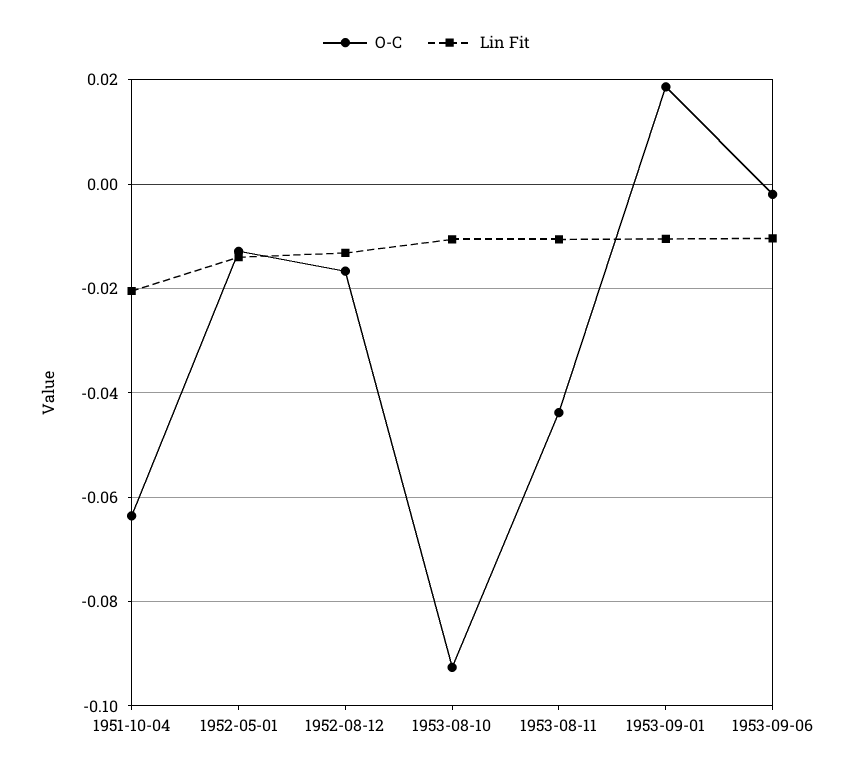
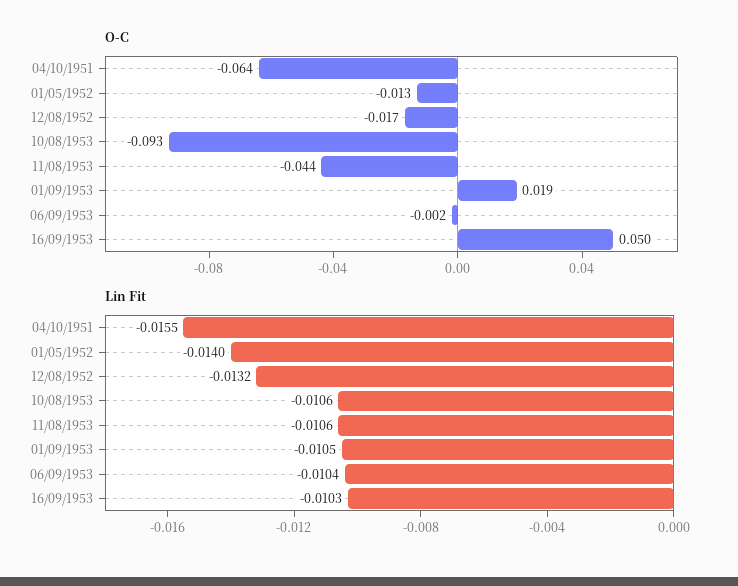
Lin Fit, 1951-10-04: -0.02 -> -0.0155
O-C, 16/09/1953: none -> 0.05
Lin Fit, 16/09/1953: none -> -0.0103

